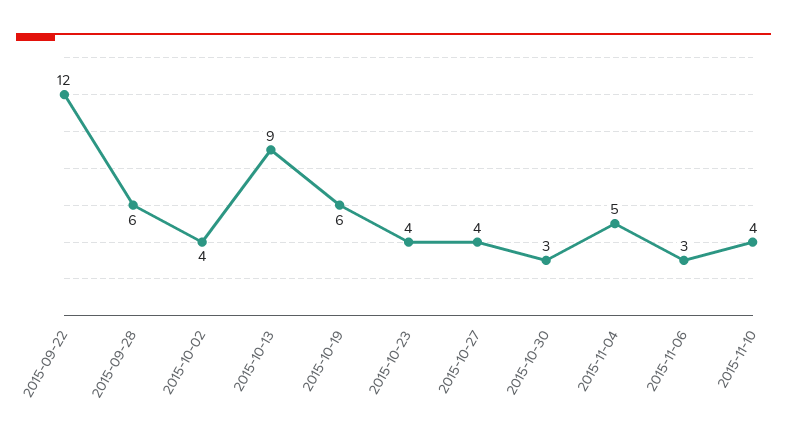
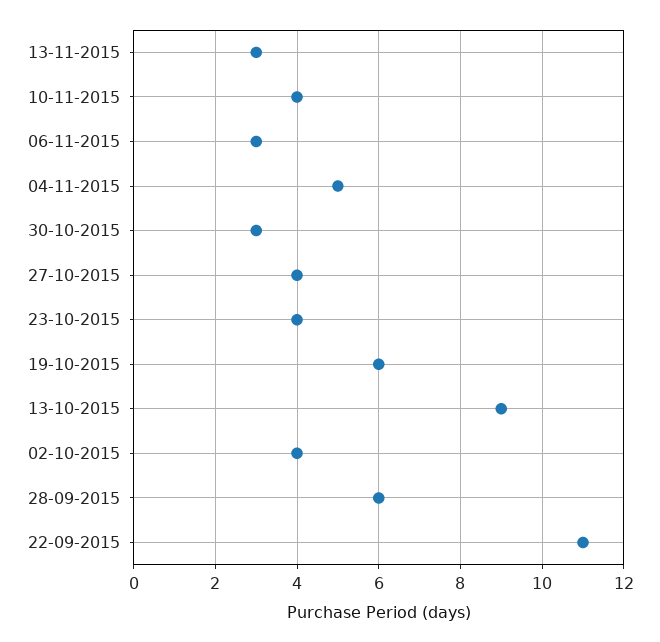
2015-09-22: 12 -> 11
13-11-2015: none -> 3

